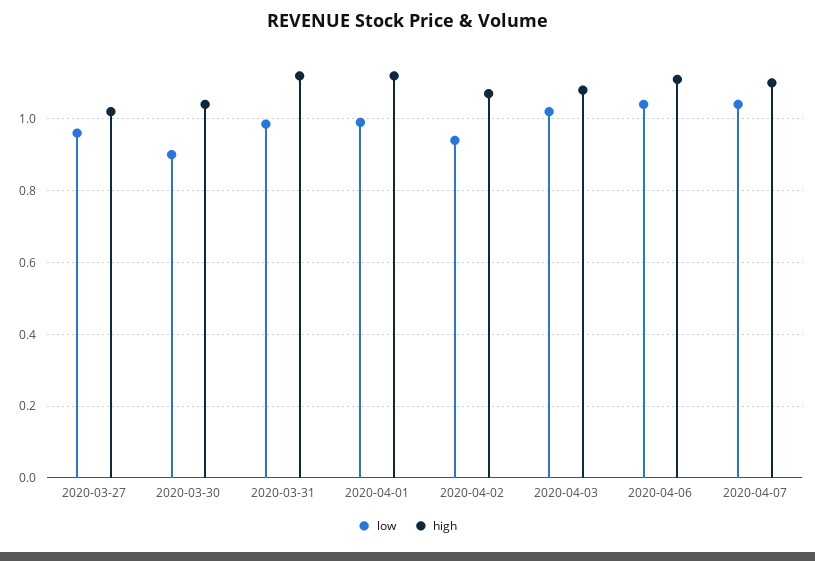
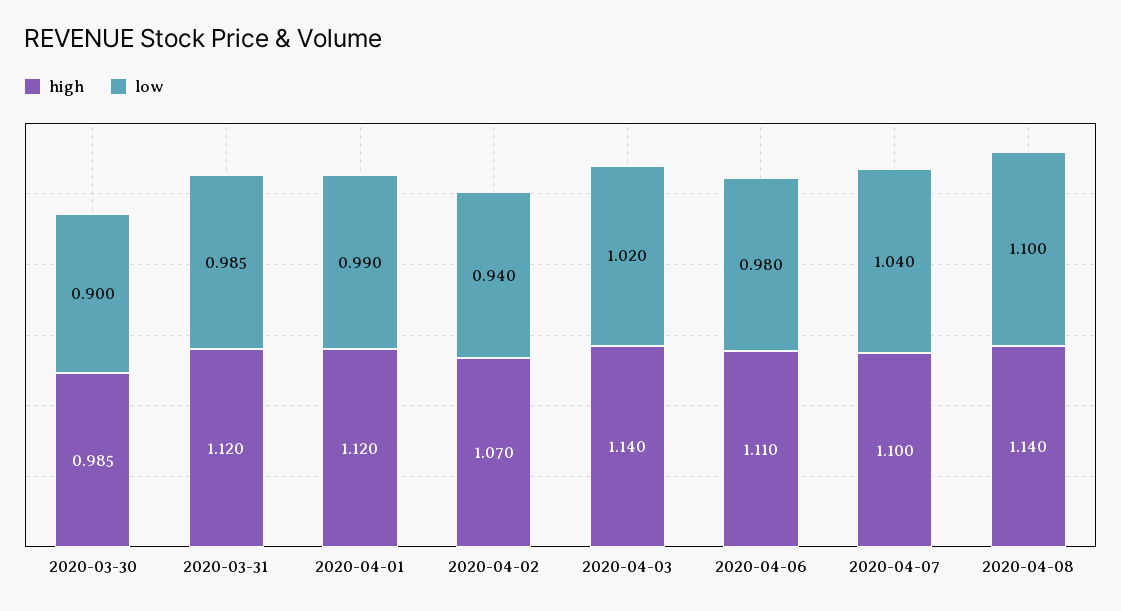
low, 2020-03-27: 0.96 -> none
high, 2020-03-27: 1.02 -> none
high, 2020-03-30: 1.04 -> 0.985
high, 2020-04-03: 1.08 -> 1.14
low, 2020-04-06: 1.04 -> 0.98
high, 2020-04-08: none -> 1.14
low, 2020-04-08: none -> 1.1

